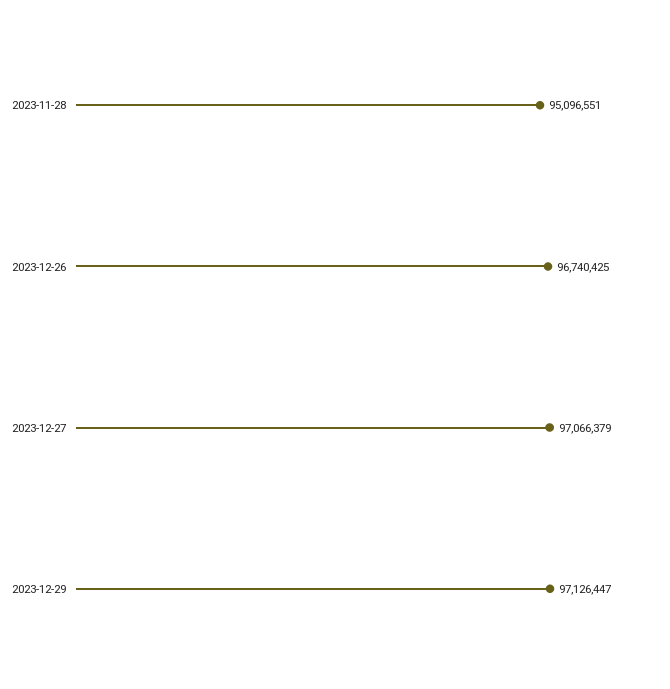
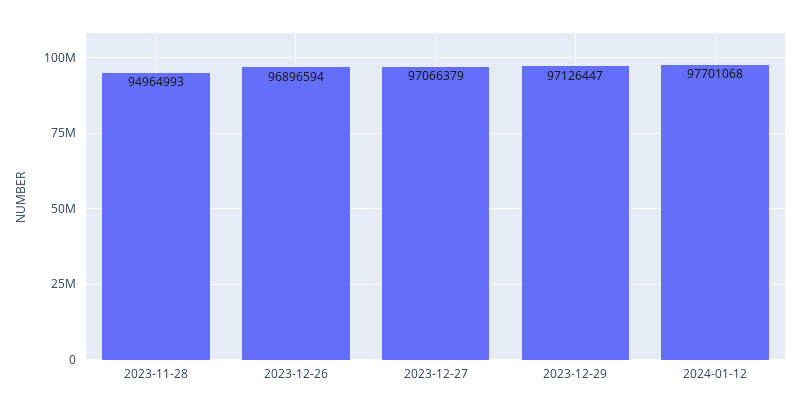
2023-11-28: 95096551 -> 94964993
2023-12-26: 96740425 -> 96896594
2024-01-12: none -> 97701068

